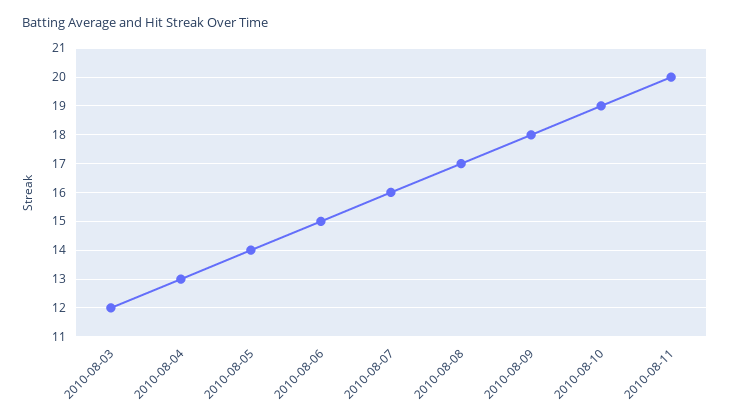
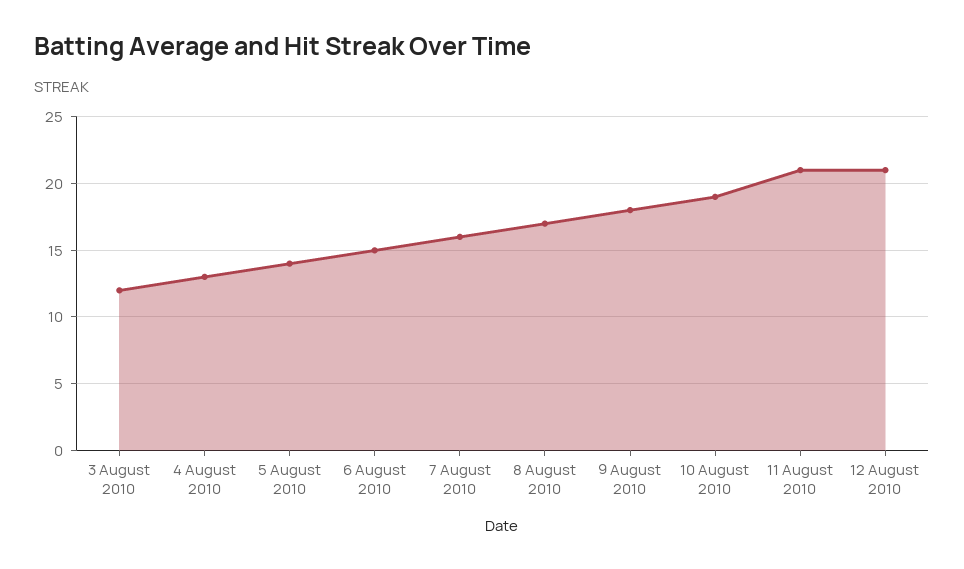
2010-08-11: 20 -> 21
12 August 2010: none -> 21

